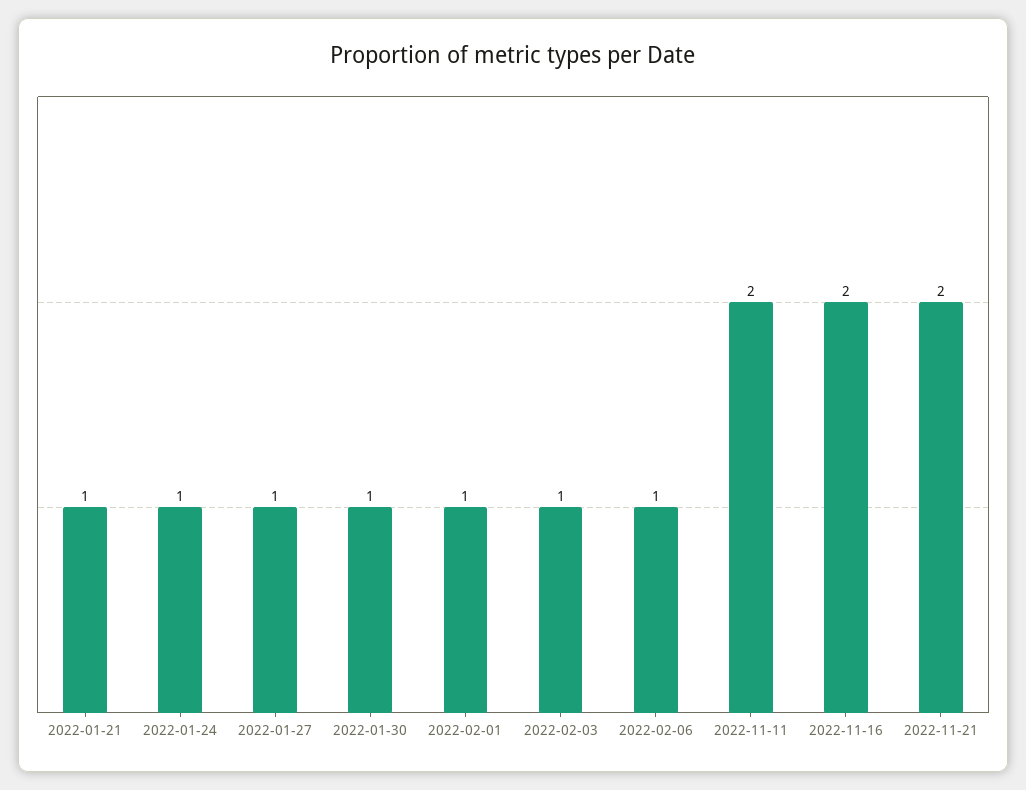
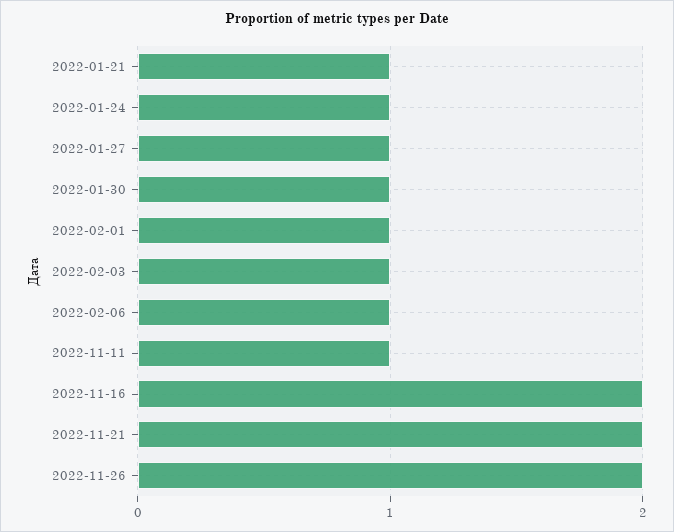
2022-11-11: 2 -> 1
2022-11-26: none -> 2

